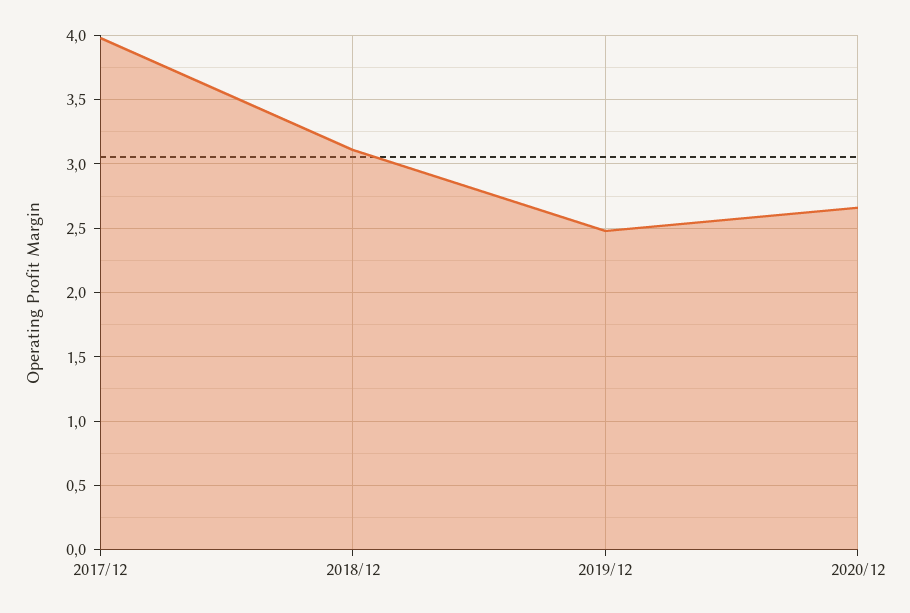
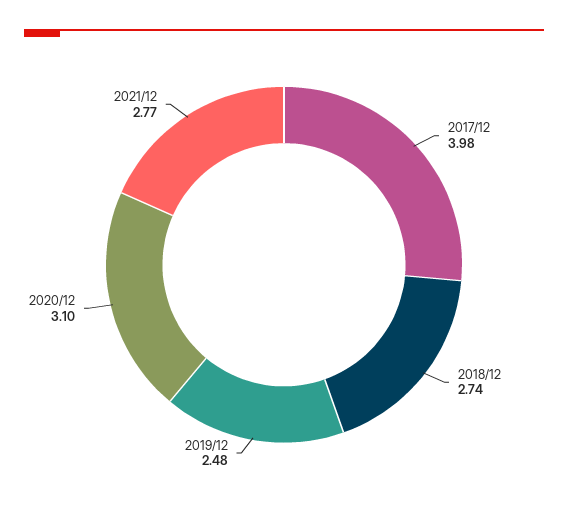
2018/12: 3.1 -> 2.74
2020/12: 2.65 -> 3.1
2021/12: none -> 2.77

